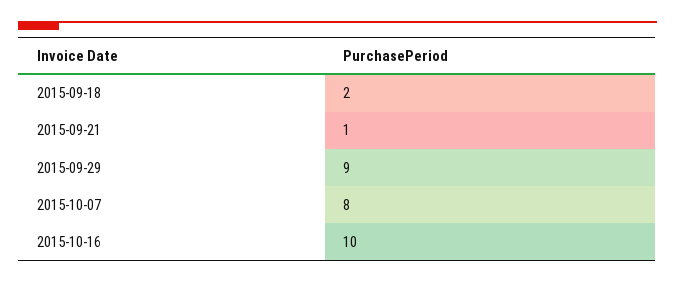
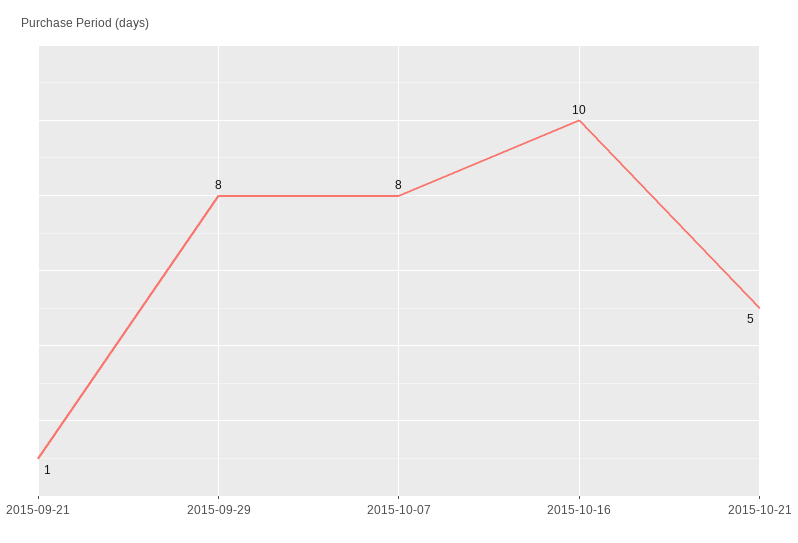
2015-09-18: 2 -> none
2015-09-29: 9 -> 8
2015-10-21: none -> 5

